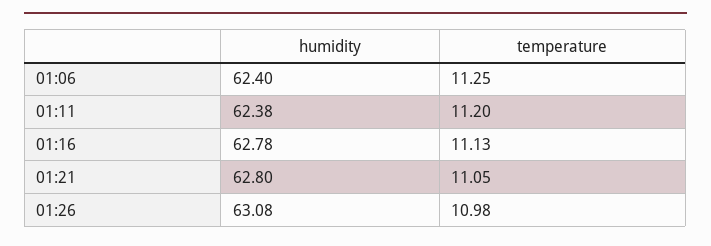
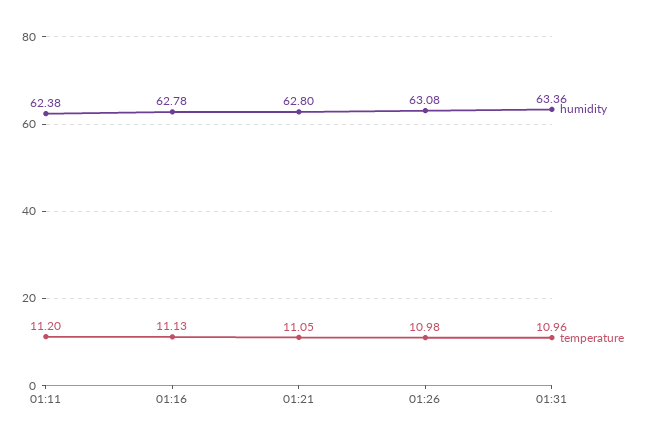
humidity, 01:06: 62.4 -> none
temperature, 01:06: 11.25 -> none
humidity, 01:31: none -> 63.36
temperature, 01:31: none -> 10.96

